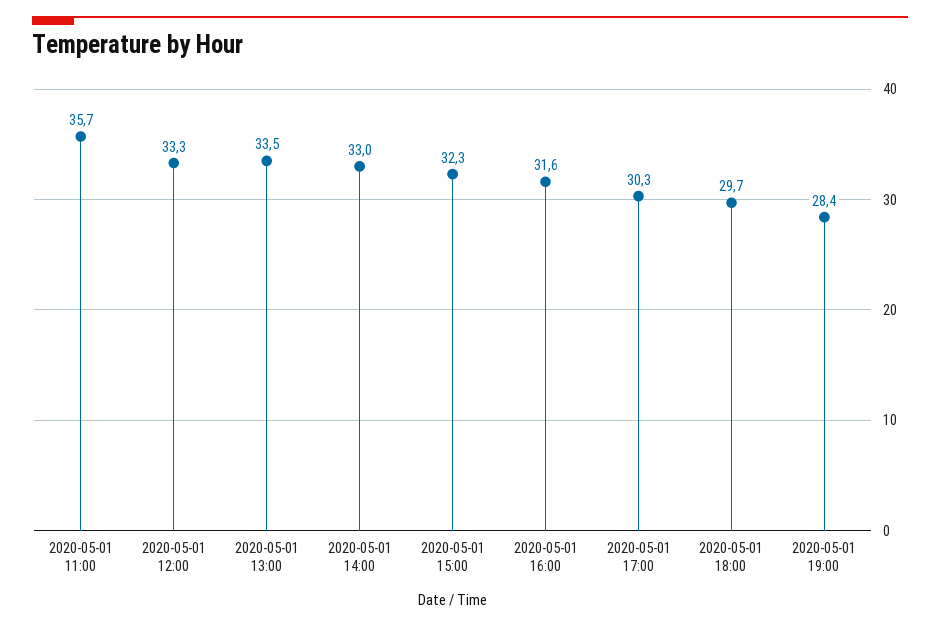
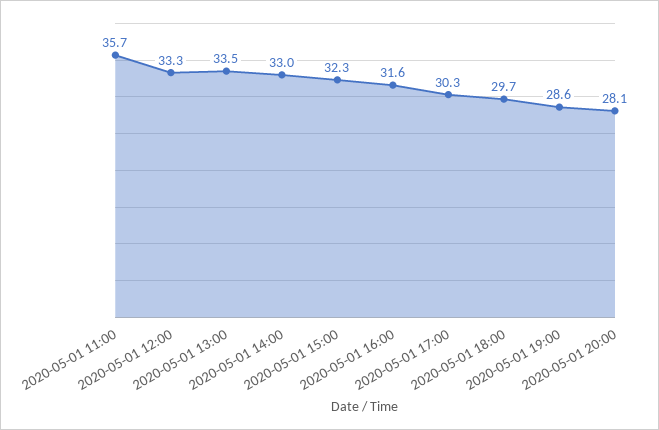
2020-05-01 19:00: 28.4 -> 28.6
2020-05-01 20:00: none -> 28.1

